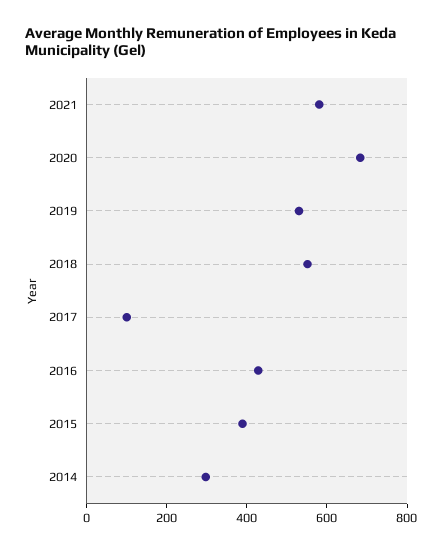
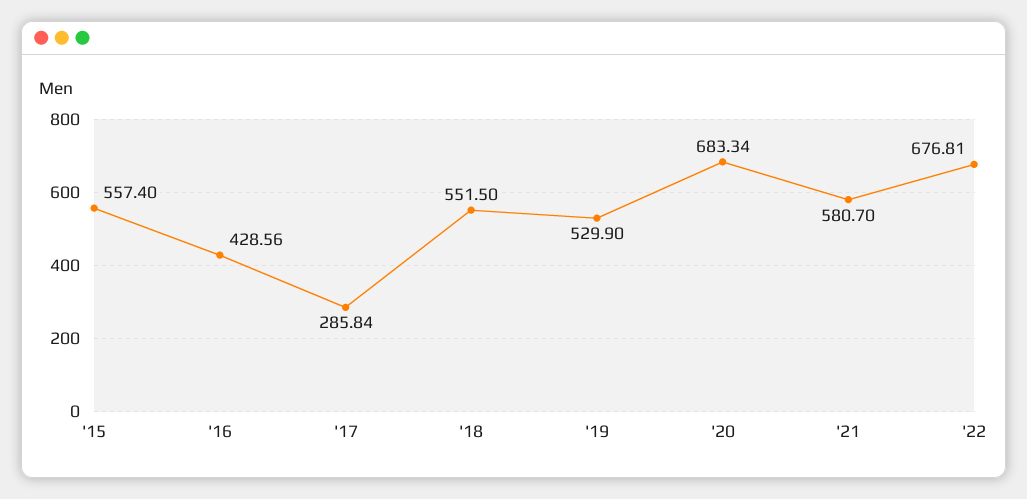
2017: 100 -> 285.84
2015: 400 -> 557.4
2014: 300 -> none
'22: none -> 676.81

